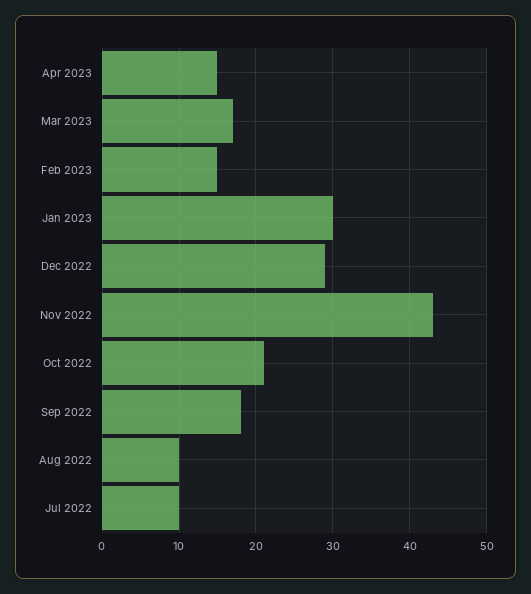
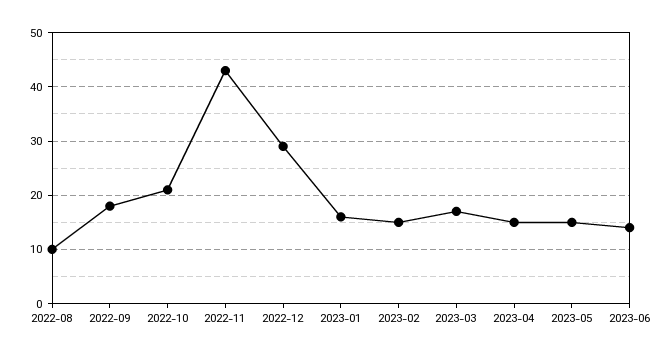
Jan 2023: 30 -> 15
Jul 2022: 10 -> none
2023-05: none -> 15
2023-06: none -> 15

